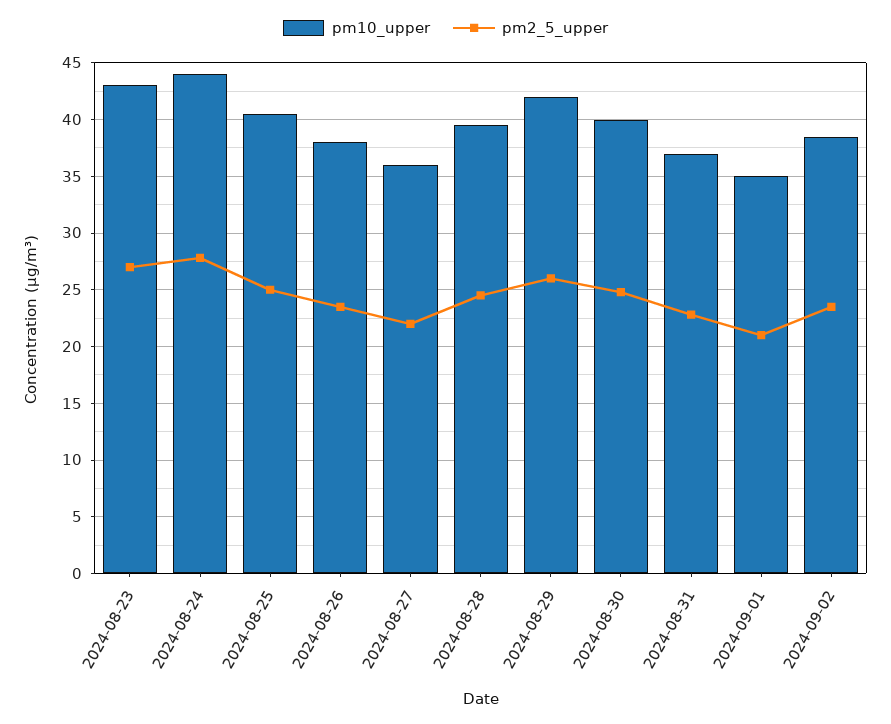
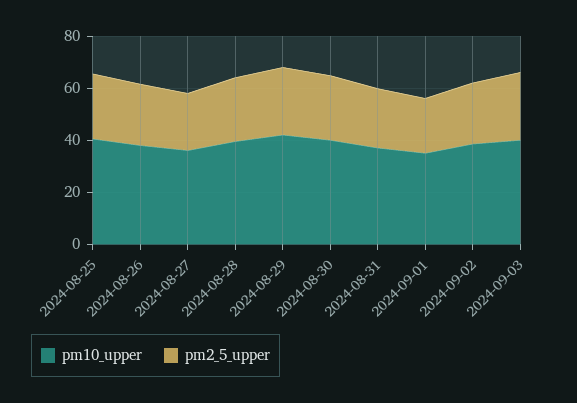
pm10_upper, 2024-08-23: 43 -> none
pm2_5_upper, 2024-08-23: 27 -> none
pm10_upper, 2024-08-24: 44 -> none
pm2_5_upper, 2024-08-24: 28 -> none
pm10_upper, 2024-09-03: none -> 40
pm2_5_upper, 2024-09-03: none -> 25

